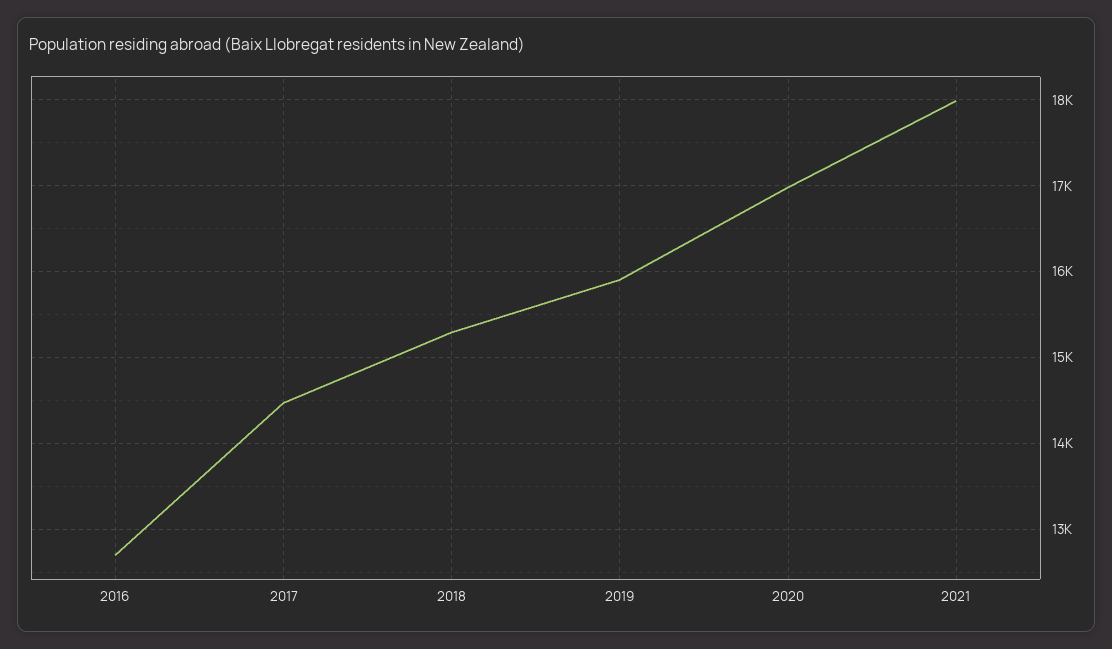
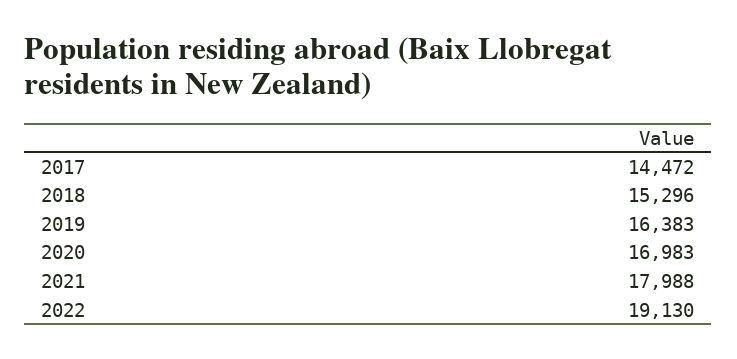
2016: 12700 -> none
2019: 15900 -> 16383
2022: none -> 19130

